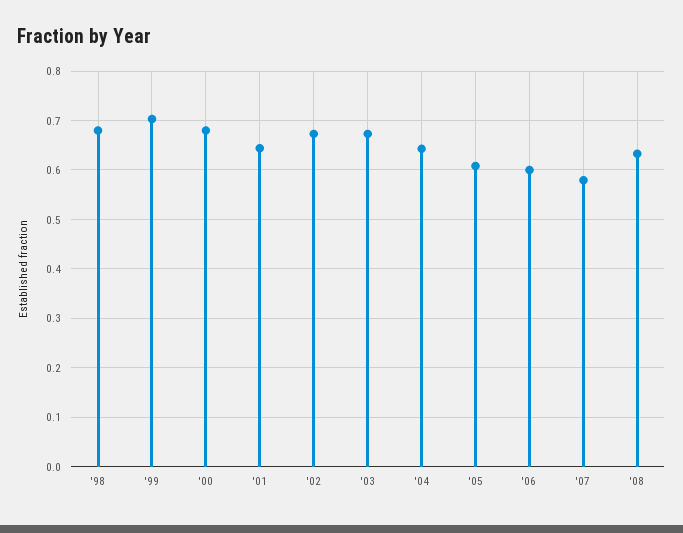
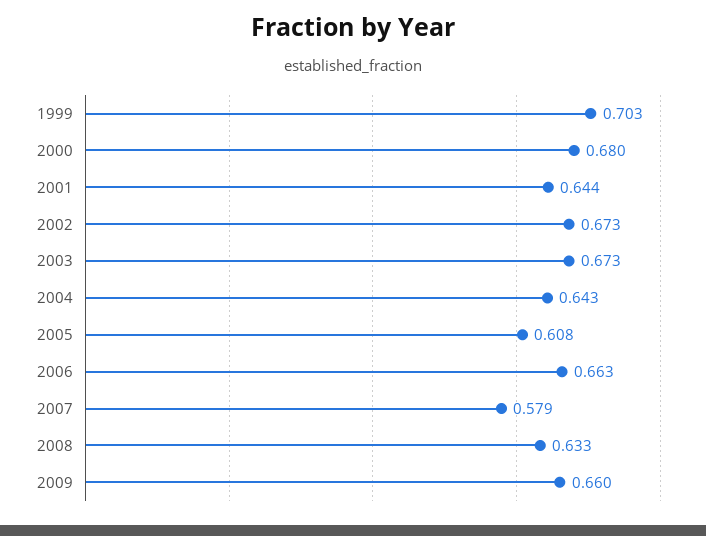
'98: 0.68 -> none
'06: 0.6 -> 0.663
2009: none -> 0.66

